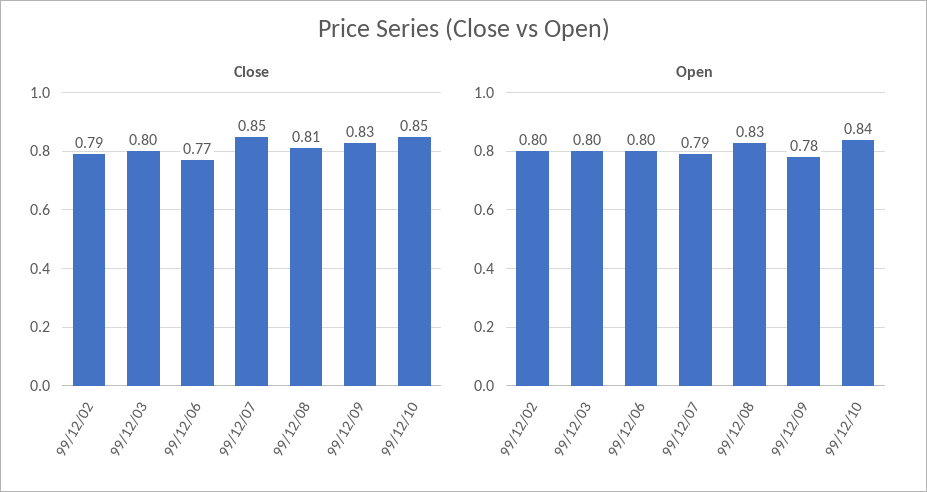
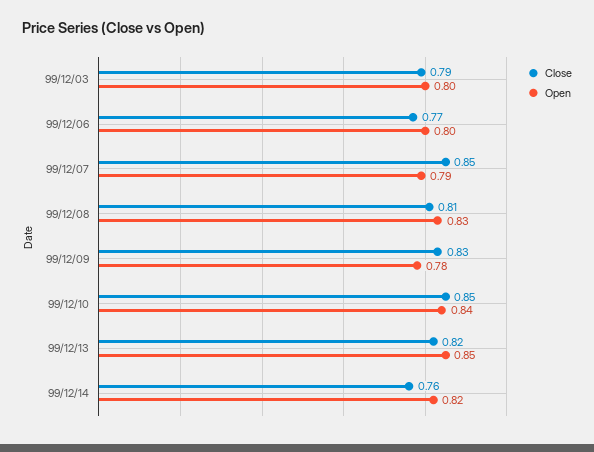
Close, 99/12/02: 0.79 -> none
Close, 99/12/03: 0.8 -> 0.79
Open, 99/12/02: 0.8 -> none
Close, 99/12/13: none -> 0.82
Open, 99/12/13: none -> 0.85
Close, 99/12/14: none -> 0.76
Open, 99/12/14: none -> 0.82

